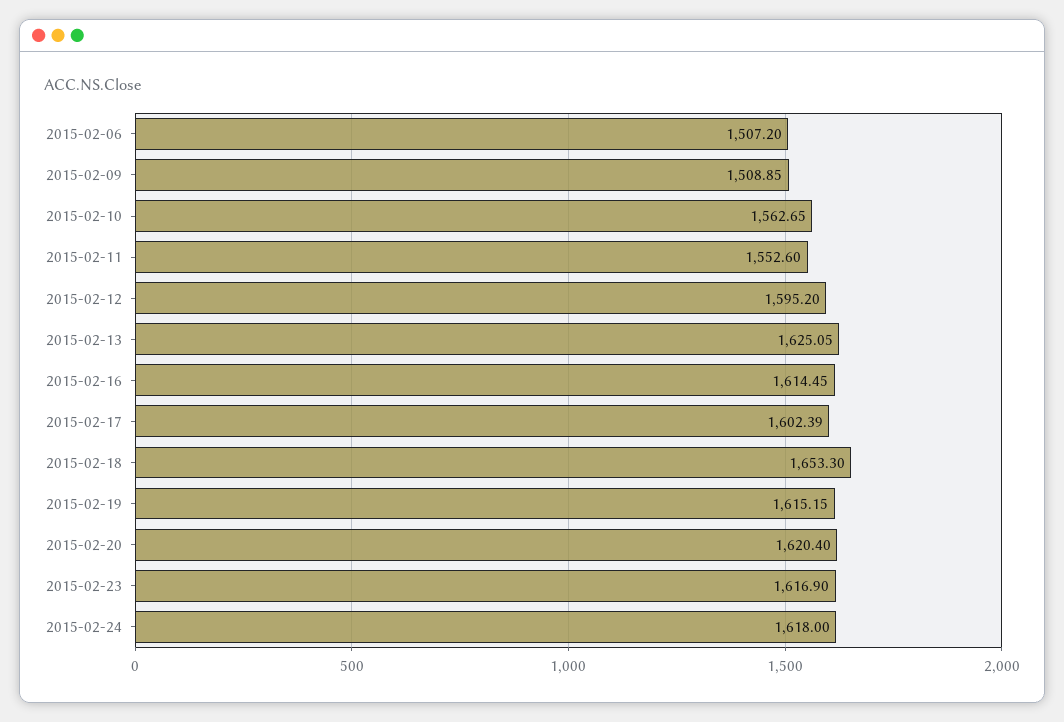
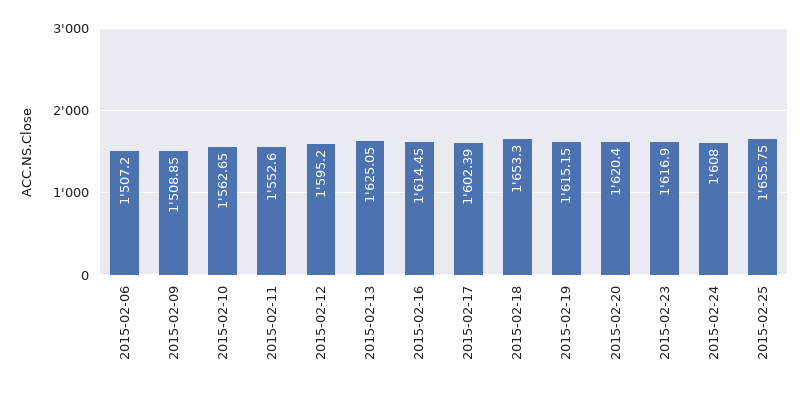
2015-02-24: 1618 -> 1608
2015-02-25: none -> 1655.75

